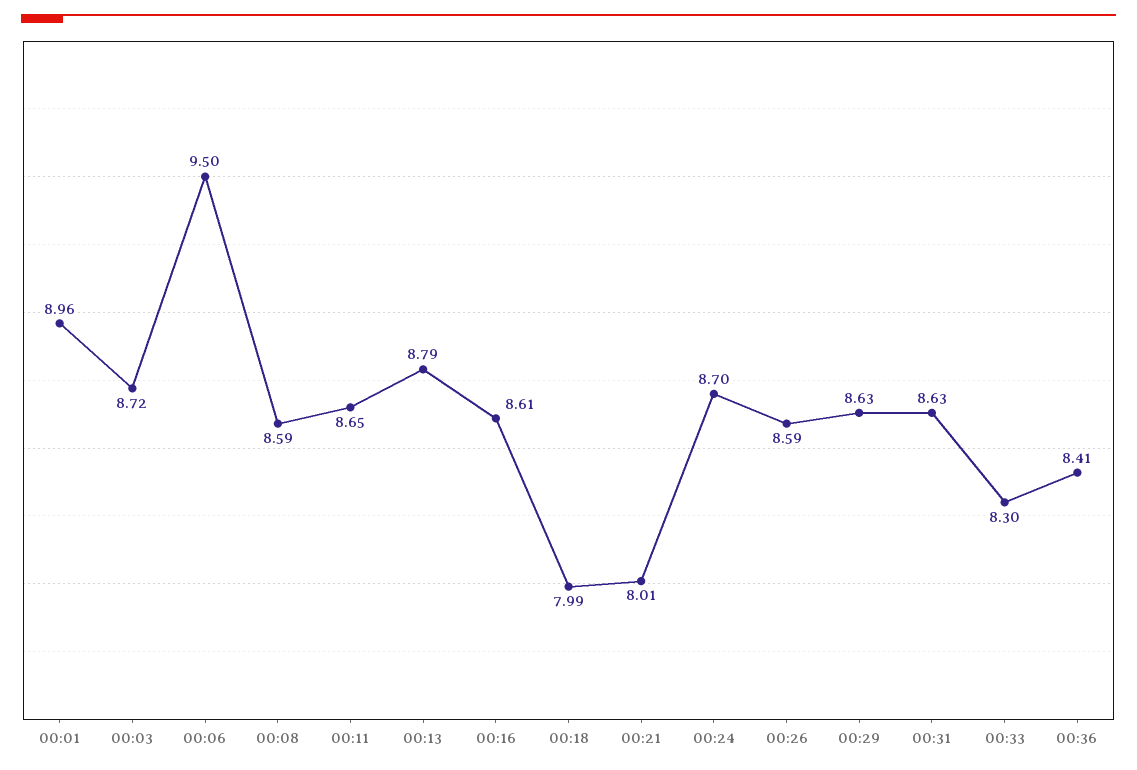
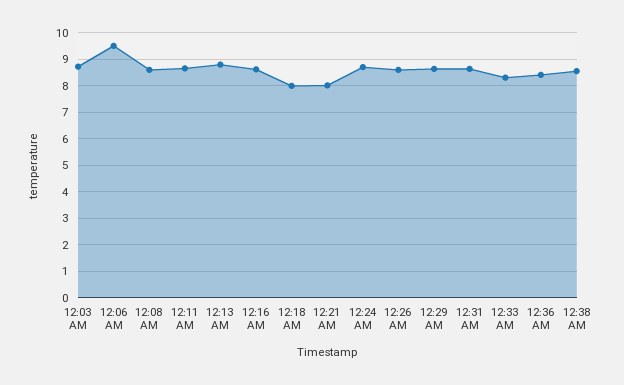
00:01: 8.96 -> none
12:38 AM: none -> 8.5

